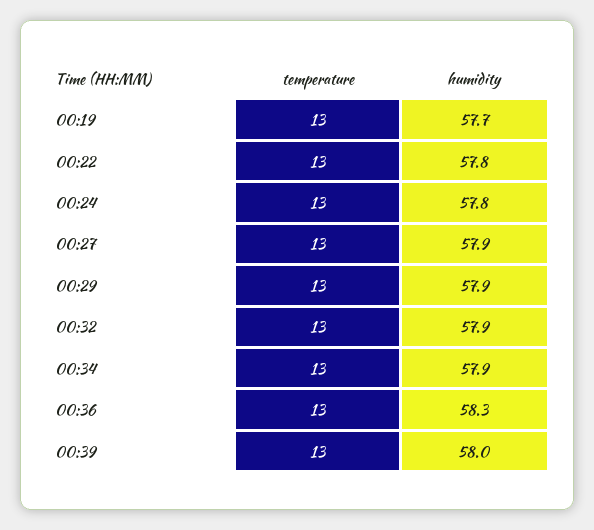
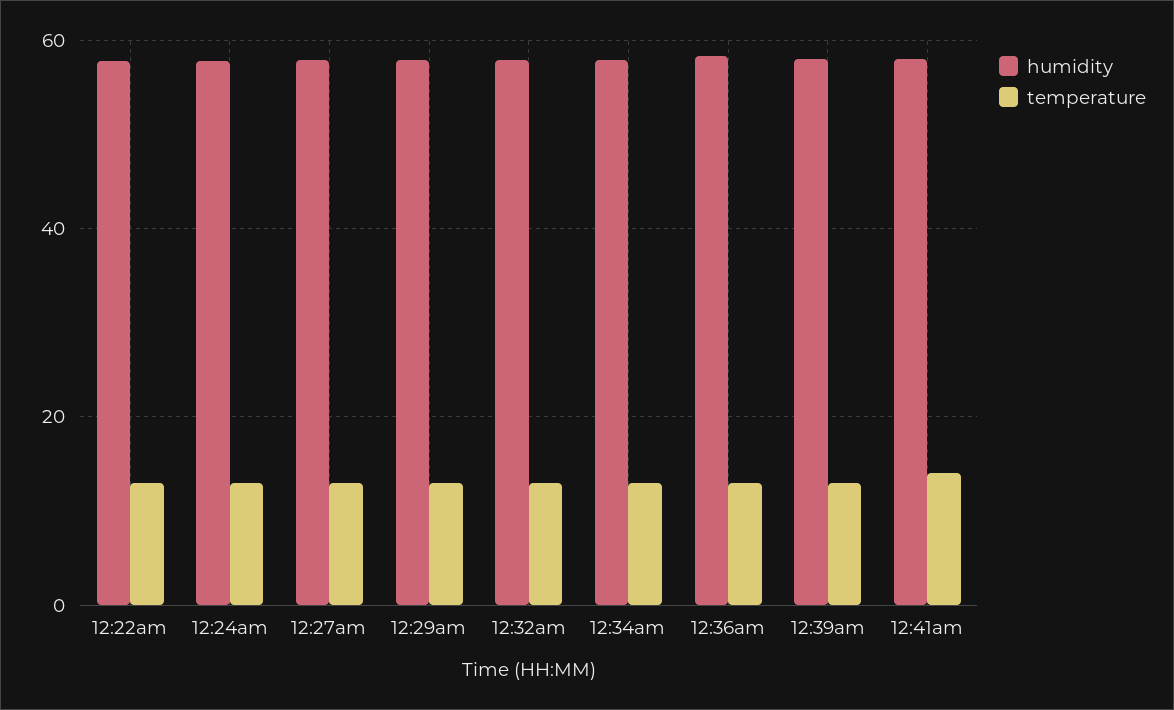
temperature, 00:19: 13 -> none
humidity, 00:19: 57.7 -> none
humidity, 12:41am: none -> 58
temperature, 12:41am: none -> 14

